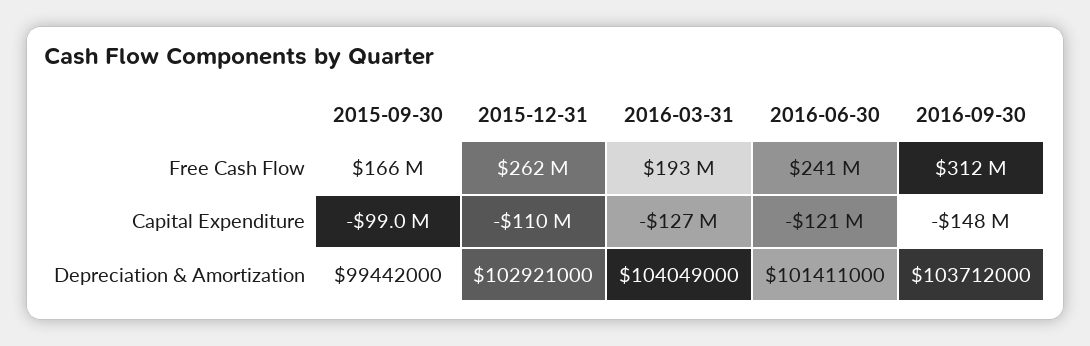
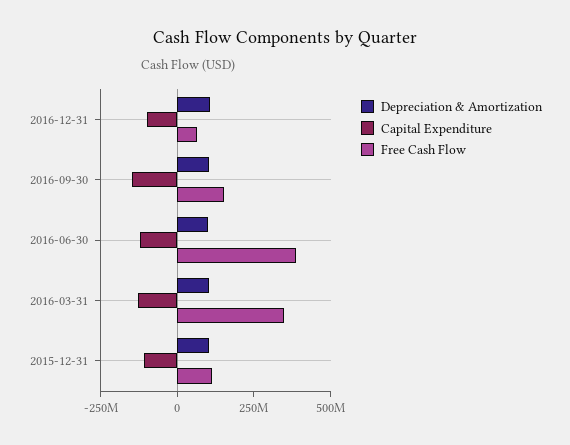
Free Cash Flow, 2015-09-30: 166000000 -> none
Free Cash Flow, 2015-12-31: 262000000 -> 100000000
Free Cash Flow, 2016-03-31: 193000000 -> 350000000
Free Cash Flow, 2016-06-30: 241000000 -> 400000000
Free Cash Flow, 2016-09-30: 312000000 -> 150000000
Capital Expenditure, 2015-09-30: -99000000 -> none
Depreciation & Amortization, 2015-09-30: 99442000 -> none
Depreciation & Amortization, 2016-12-31: none -> 100000000
Capital Expenditure, 2016-12-31: none -> -100000000
Free Cash Flow, 2016-12-31: none -> 50000000

